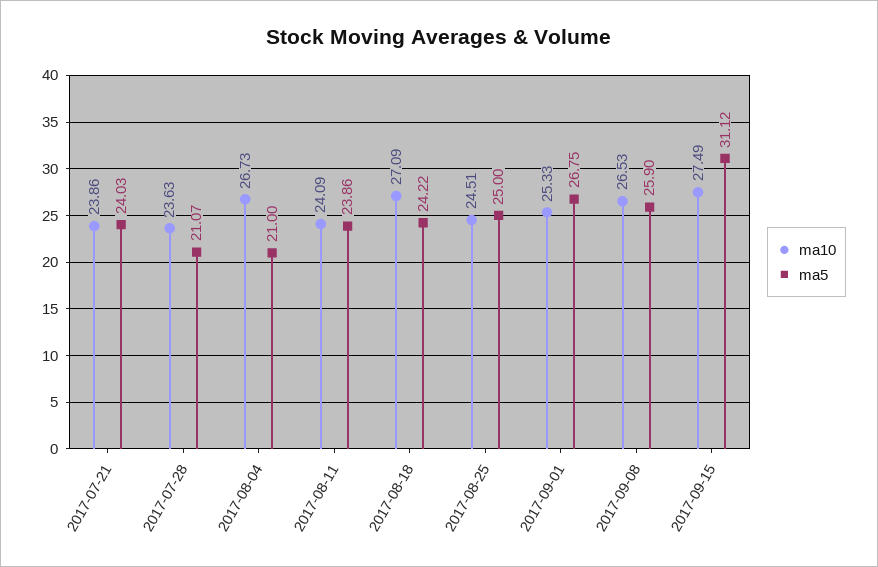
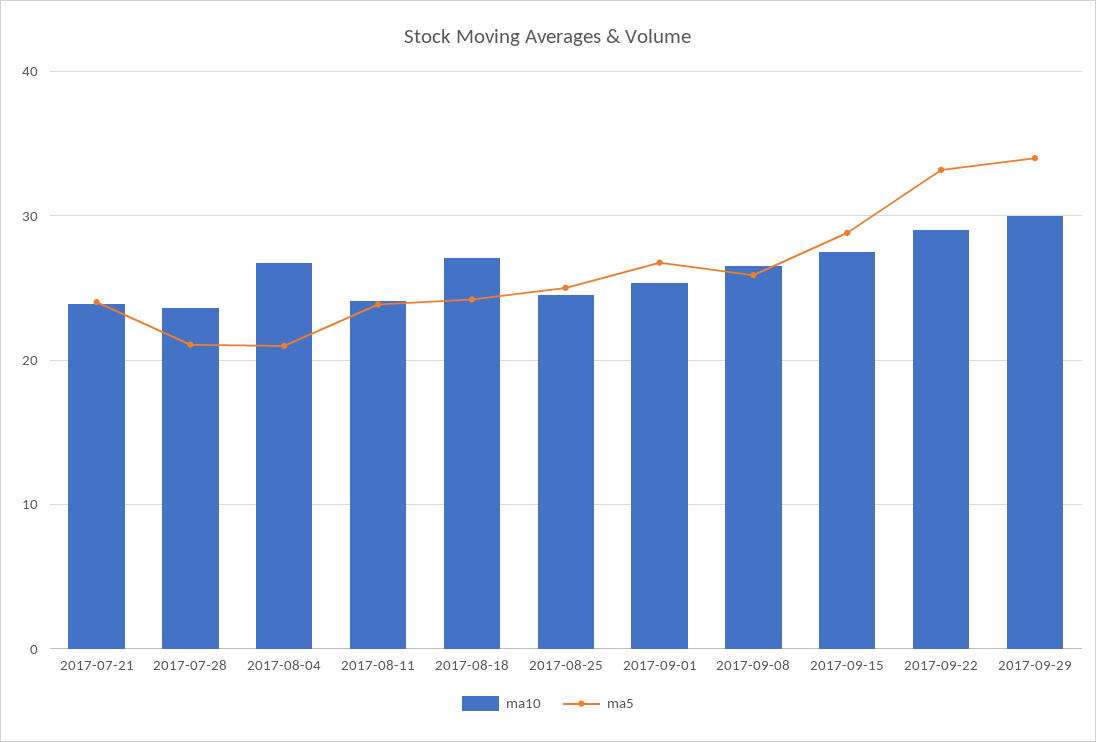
ma5, 2017-09-15: 31.12 -> 29
ma10, 2017-09-22: none -> 29
ma5, 2017-09-22: none -> 33
ma10, 2017-09-29: none -> 30
ma5, 2017-09-29: none -> 34

